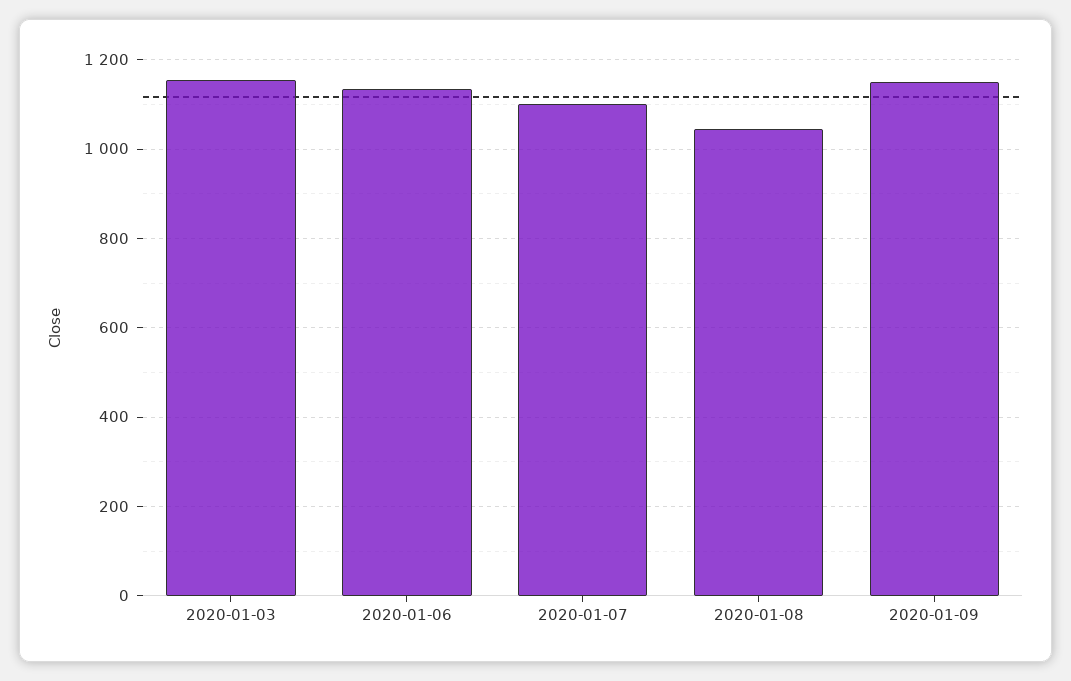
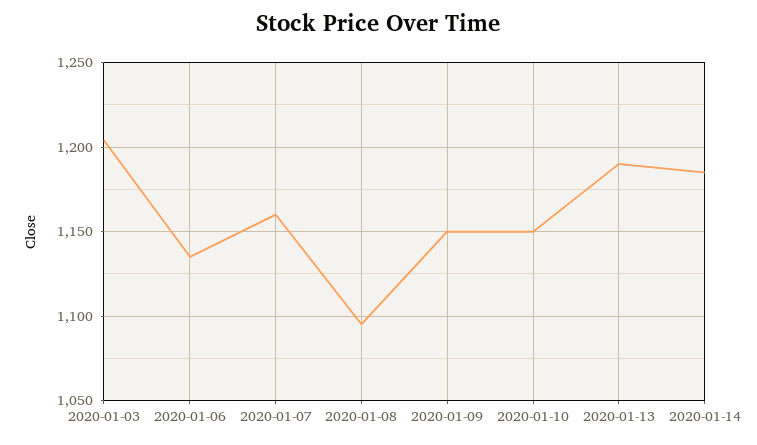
2020-01-03: 1160 -> 1205
2020-01-07: 1100 -> 1160
2020-01-08: 1040 -> 1095
2020-01-10: none -> 1150
2020-01-13: none -> 1190
2020-01-14: none -> 1185

